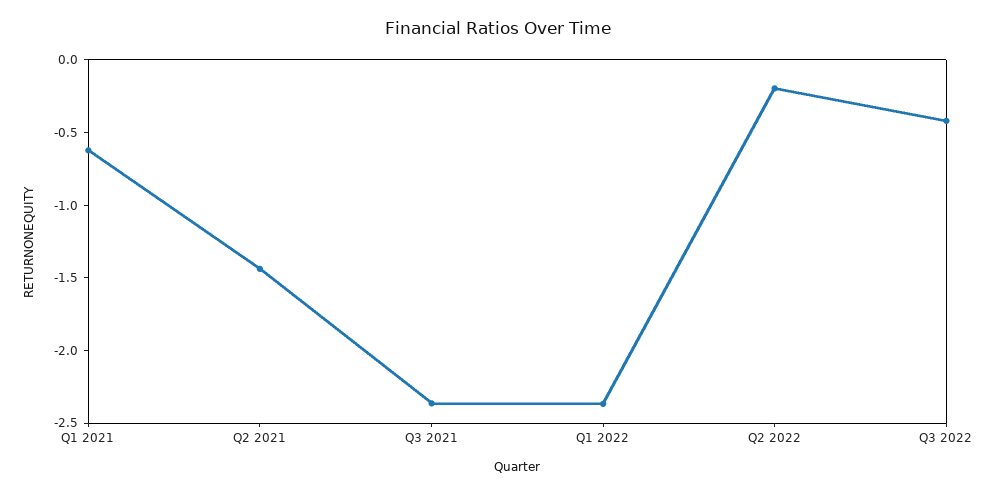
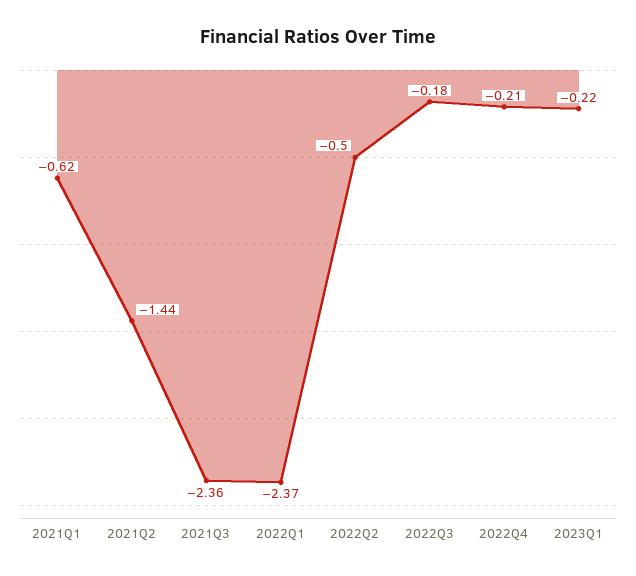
Q2 2022: -0.2 -> -0.5
Q3 2022: -0.4 -> -0.18
2022Q4: none -> -0.21
2023Q1: none -> -0.22

